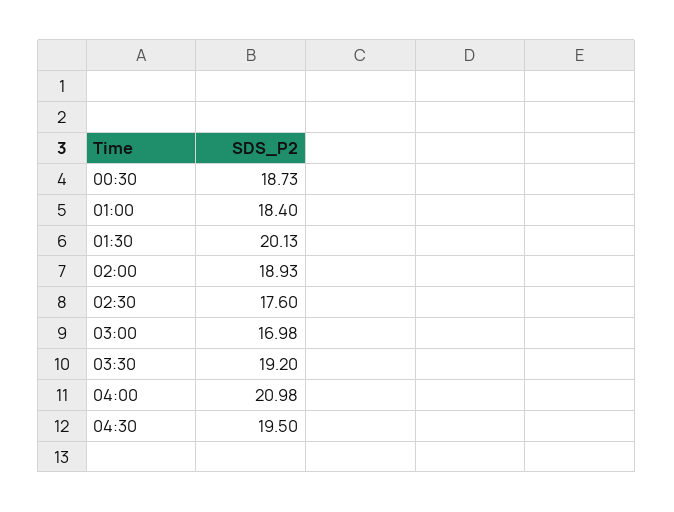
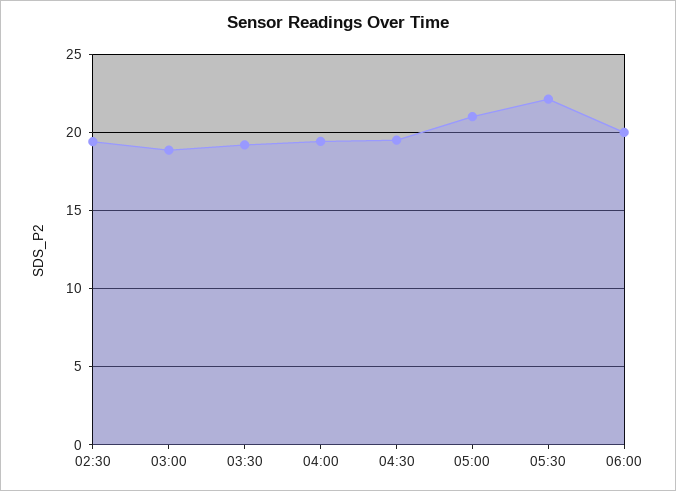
00:30: 18.73 -> none
01:00: 18.4 -> none
01:30: 20.13 -> none
02:00: 18.93 -> none
02:30: 17.6 -> 19.5
03:00: 16.98 -> 19
04:00: 20.98 -> 19.5
05:00: none -> 21
05:30: none -> 22
06:00: none -> 20

